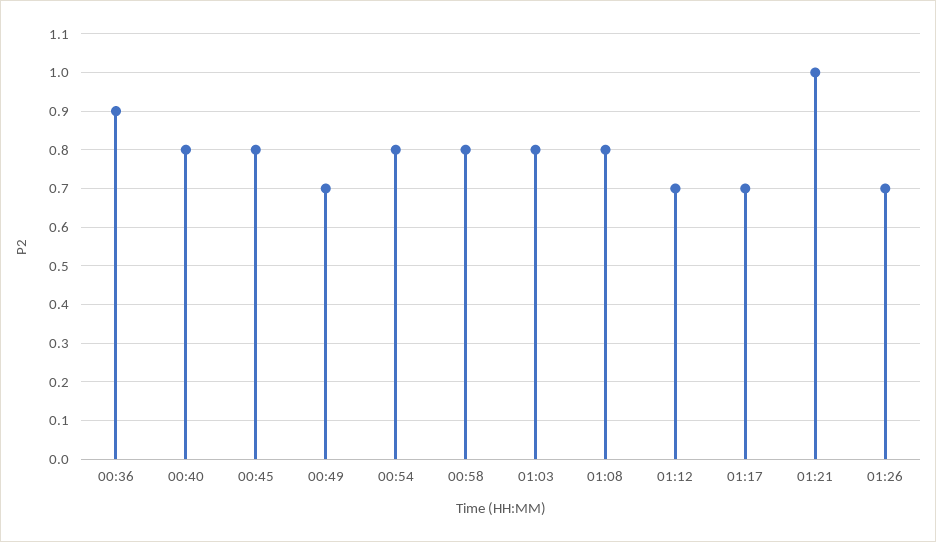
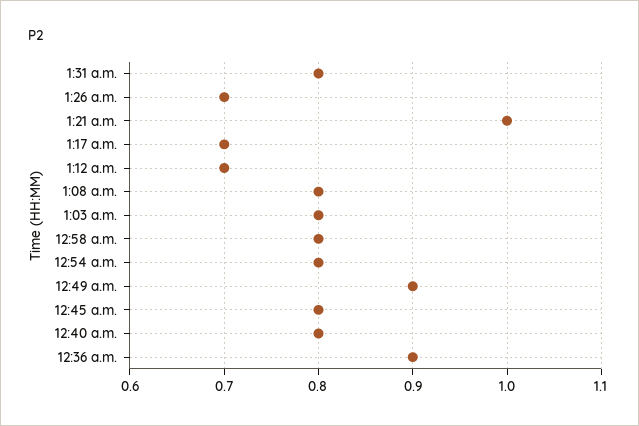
00:49: 0.7 -> 0.9
1:31 a.m.: none -> 0.8

